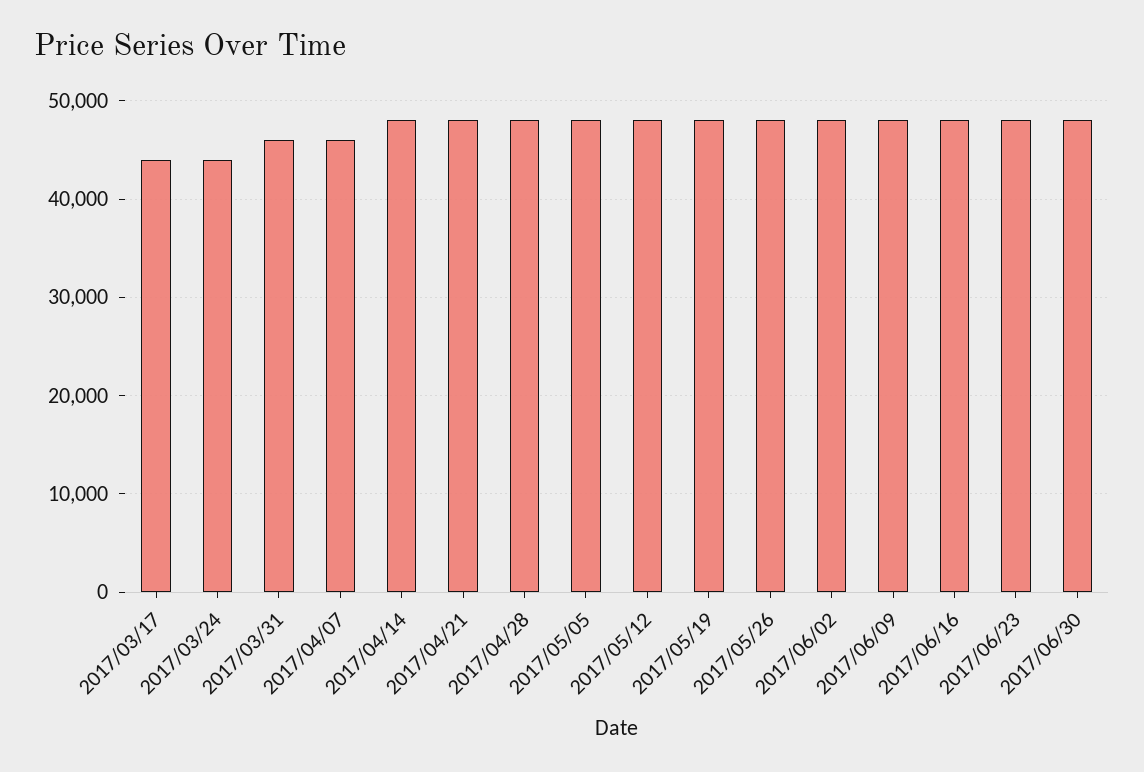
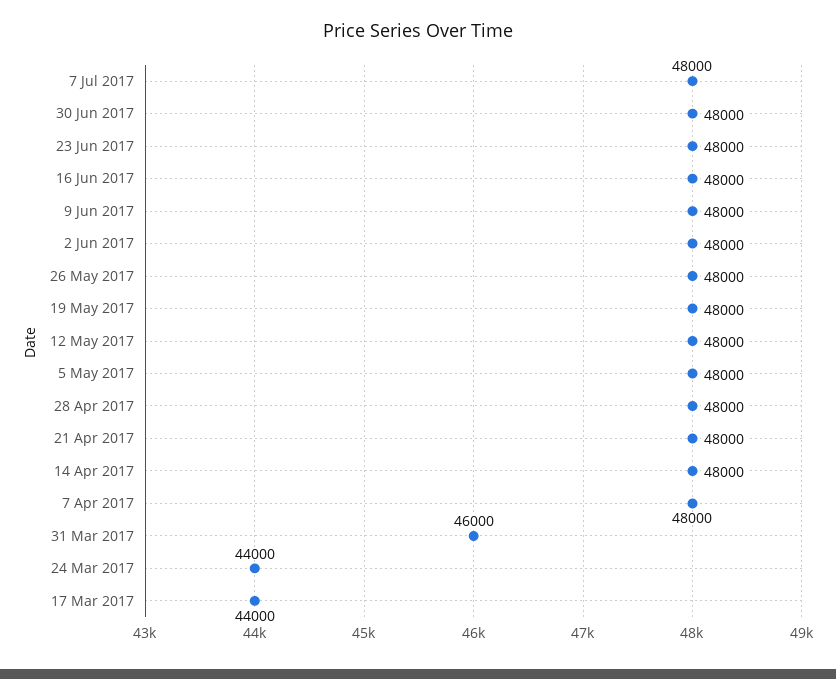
2017/04/07: 46000 -> 48000
7 Jul 2017: none -> 48000

